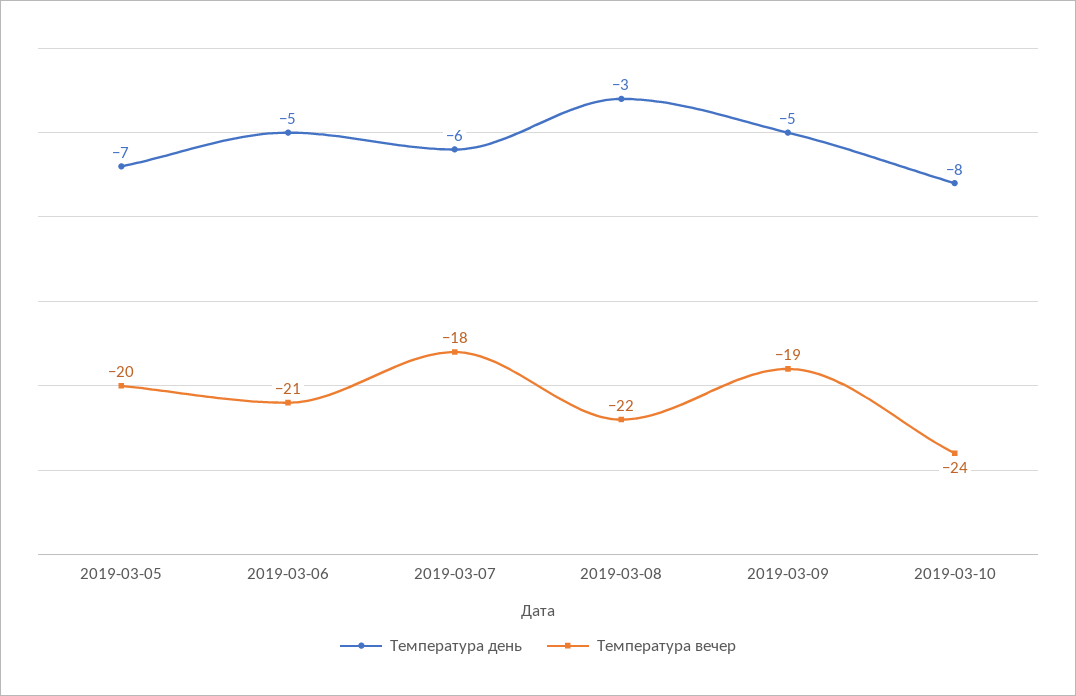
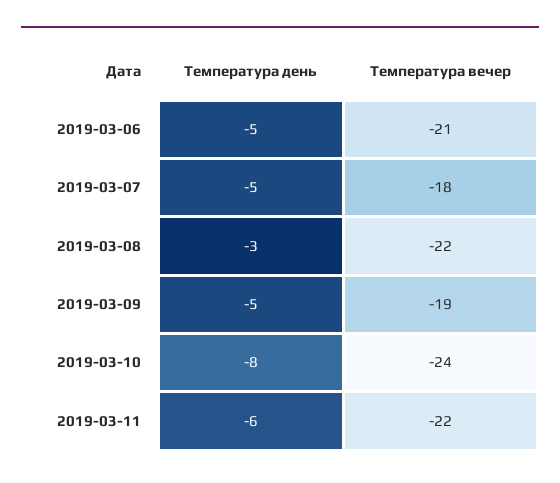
Температура день, 2019-03-05: -7 -> none
Температура вечер, 2019-03-05: -20 -> none
Температура день, 2019-03-07: -6 -> -5
Температура день, 2019-03-11: none -> -6
Температура вечер, 2019-03-11: none -> -22

